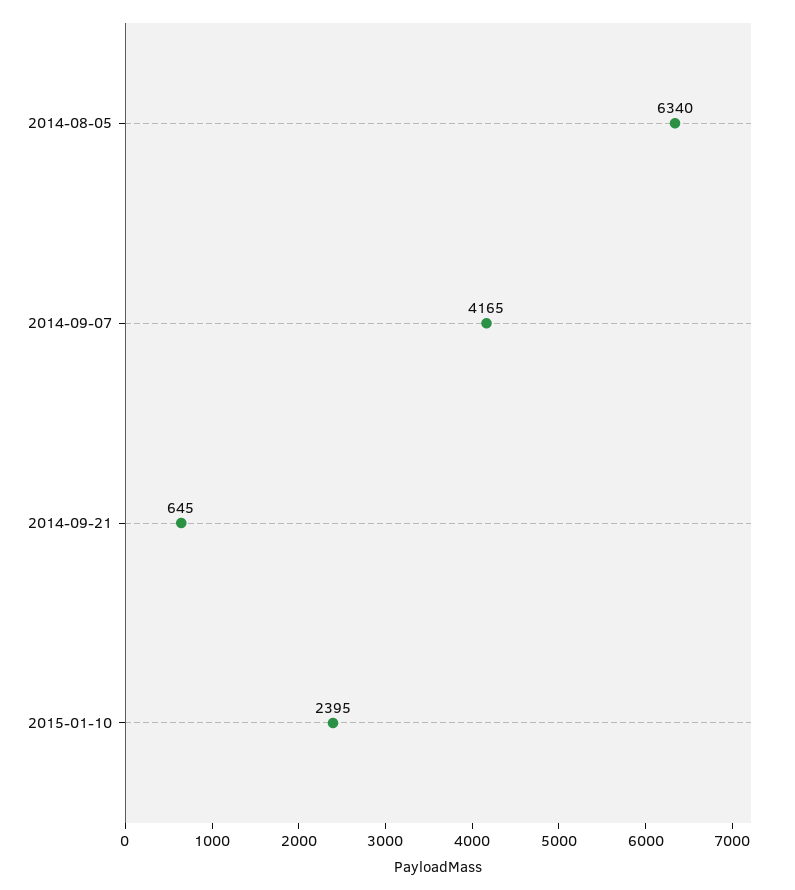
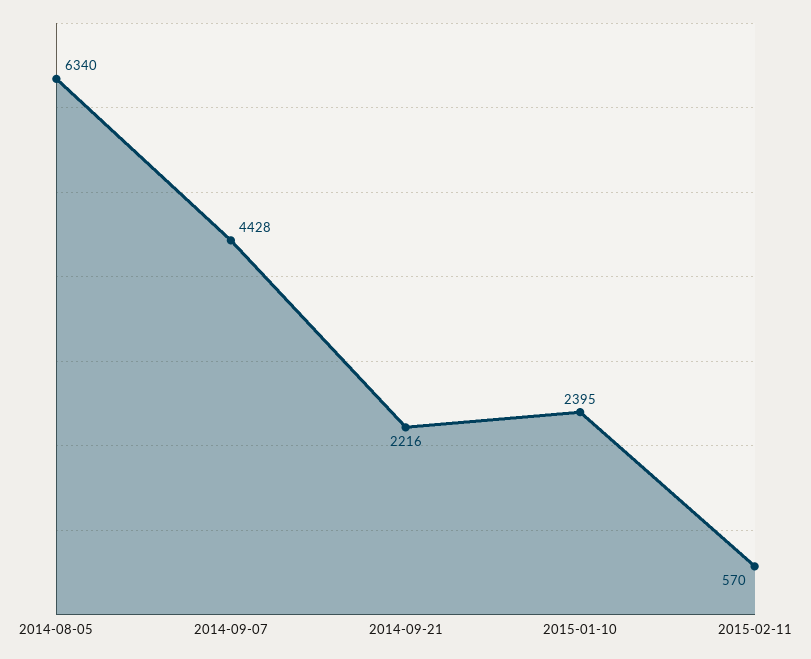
2014-09-07: 4165 -> 4428
2014-09-21: 645 -> 2216
2015-02-11: none -> 570

